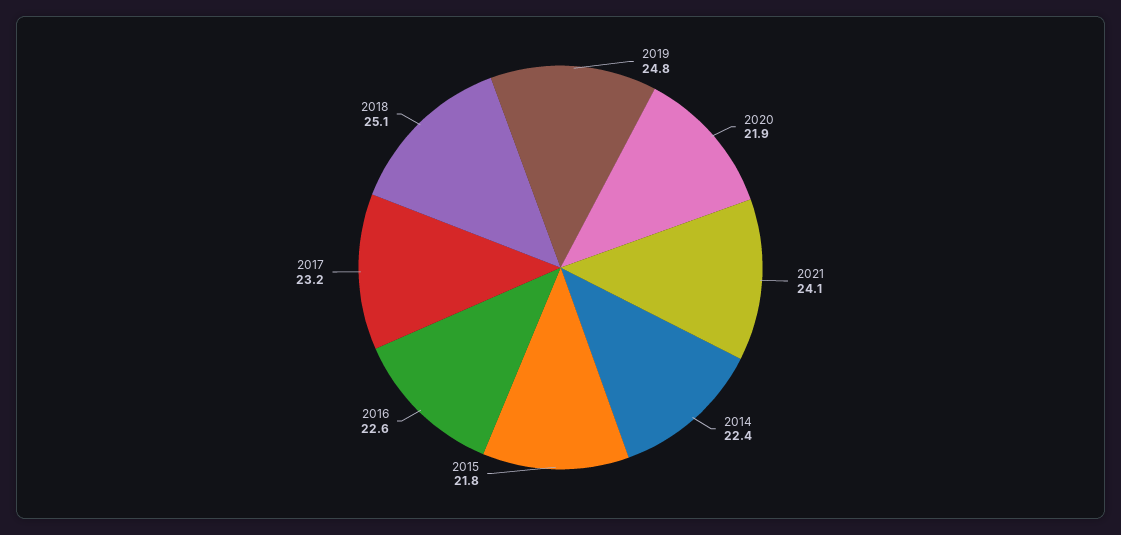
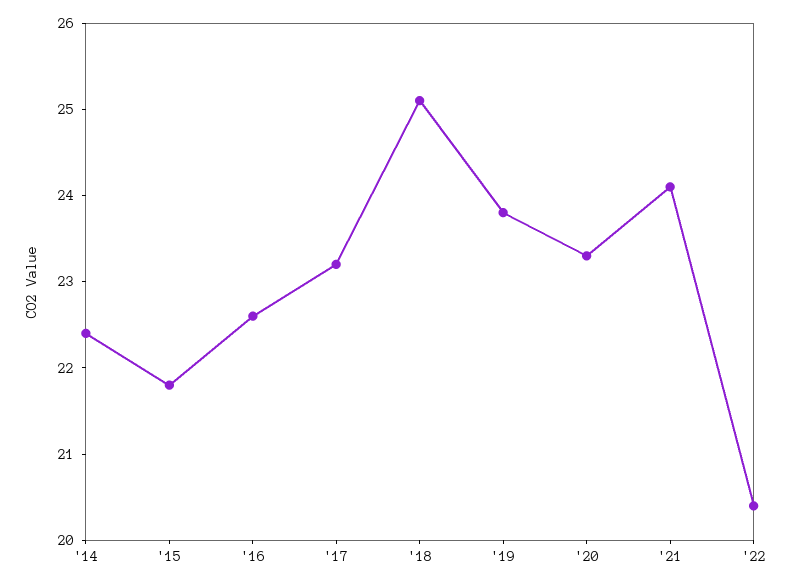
2019: 24.8 -> 23.8
2020: 21.9 -> 23.3
'22: none -> 20.4

